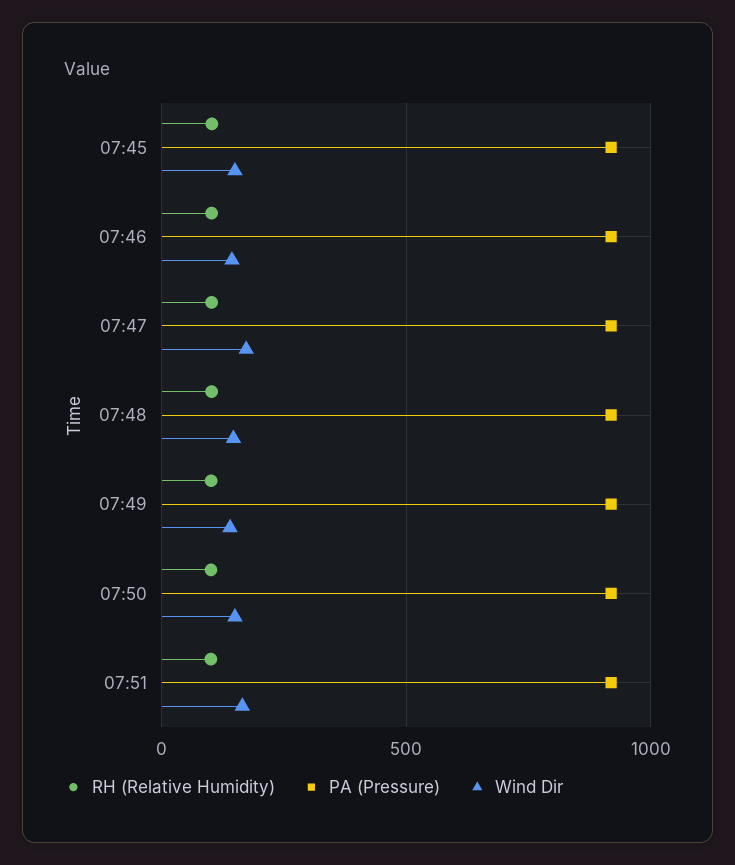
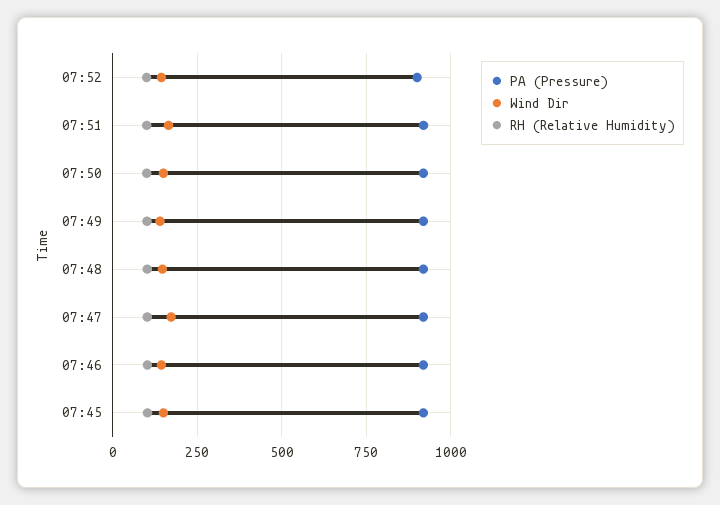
PA (Pressure), 07:52: none -> 900
Wind Dir, 07:52: none -> 150
RH (Relative Humidity), 07:52: none -> 100

